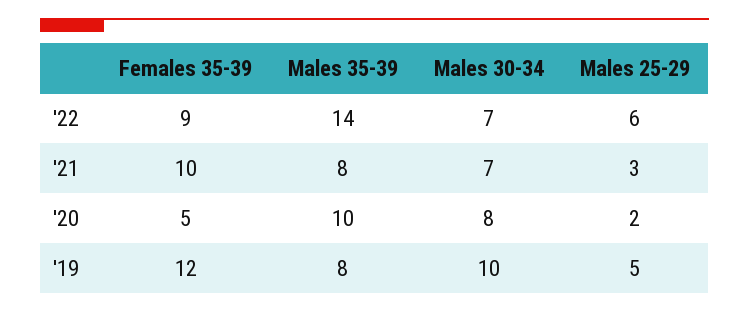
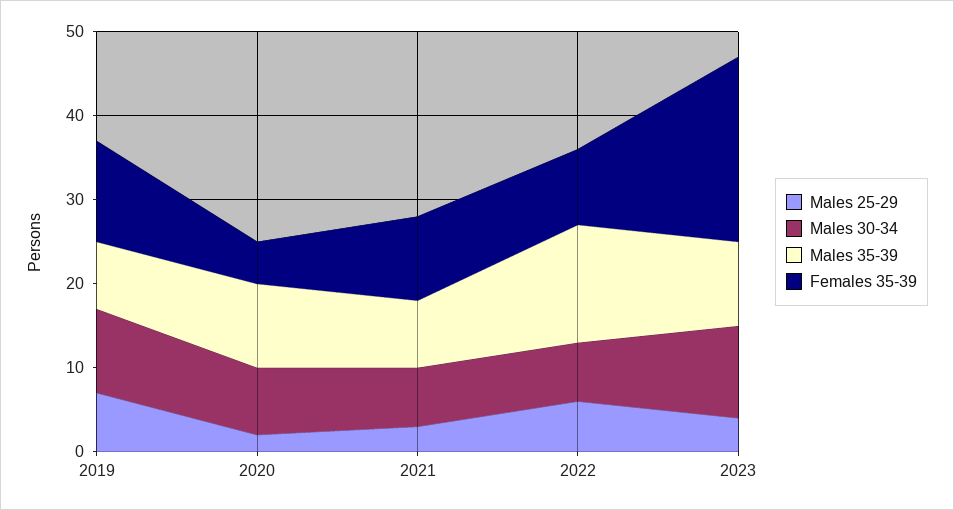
Males 25-29, '19: 5 -> 7
Males 25-29, 2023: none -> 4
Males 30-34, 2023: none -> 11
Males 35-39, 2023: none -> 10
Females 35-39, 2023: none -> 22

